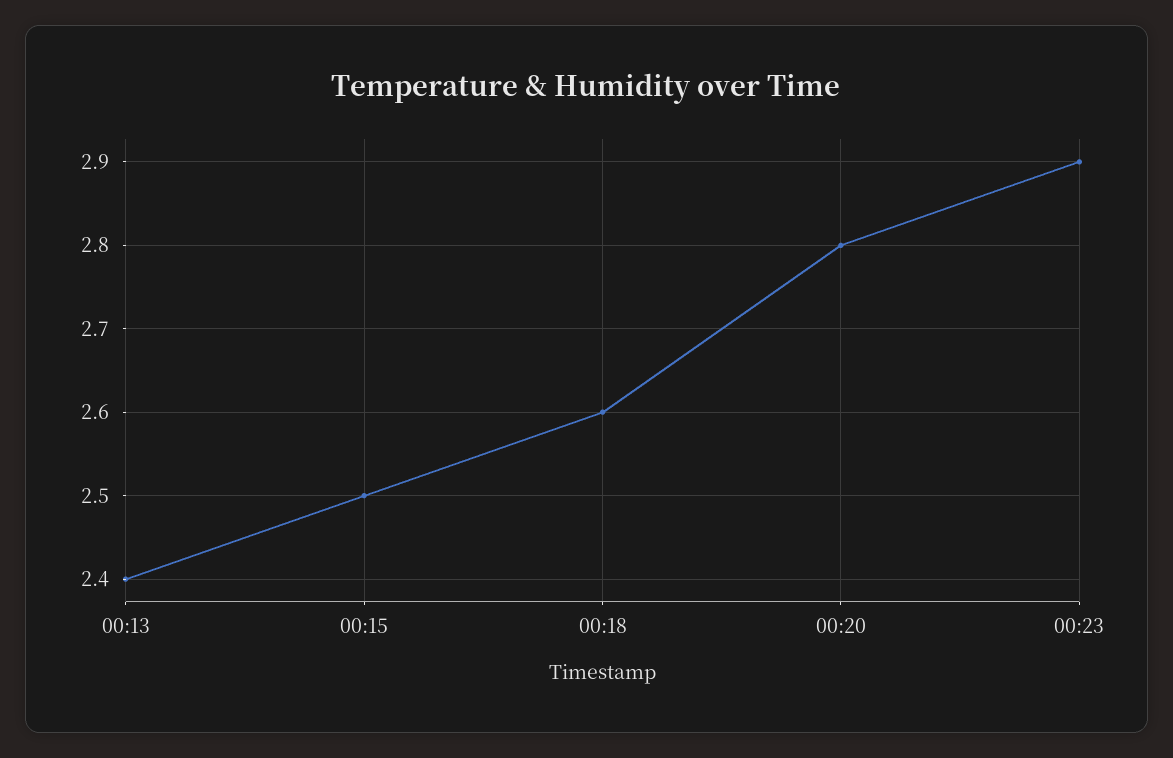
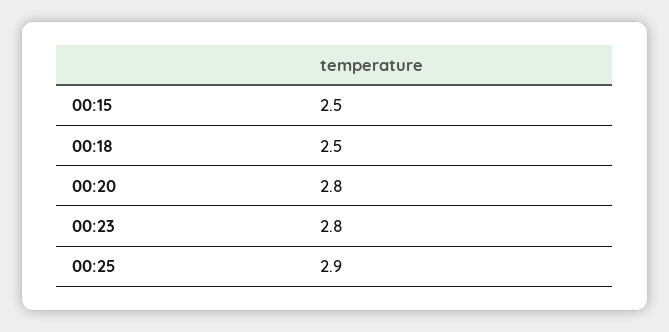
00:13: 2.4 -> none
00:18: 2.6 -> 2.5
00:23: 2.9 -> 2.8
00:25: none -> 2.9

